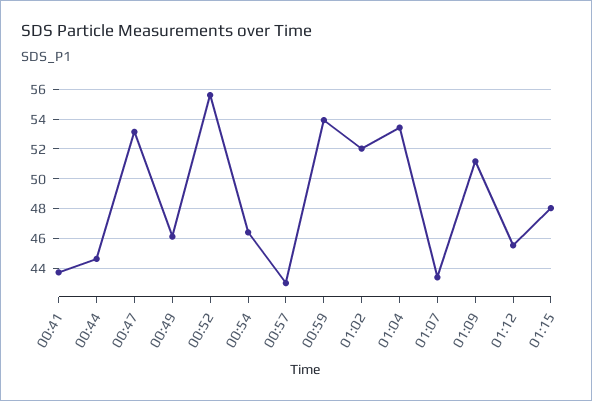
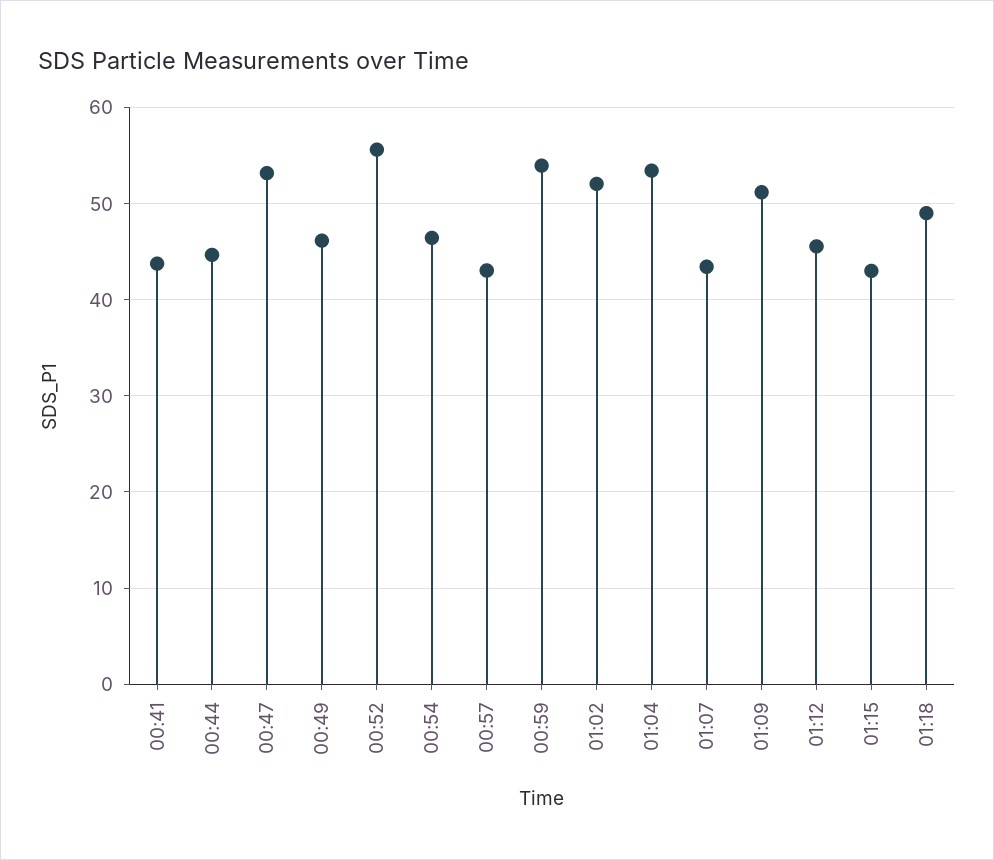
01:15: 48 -> 43
01:18: none -> 49

